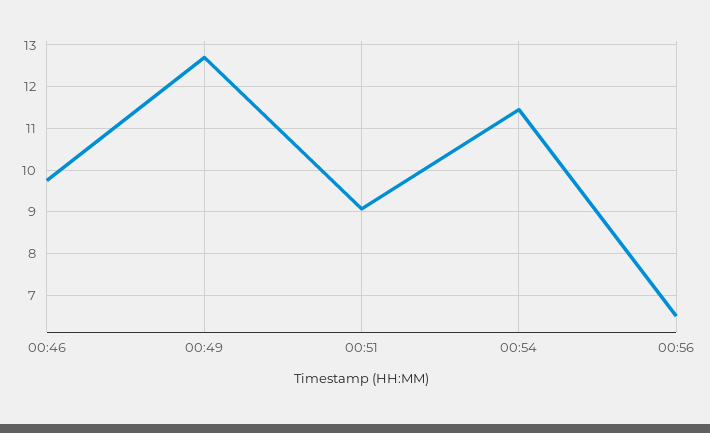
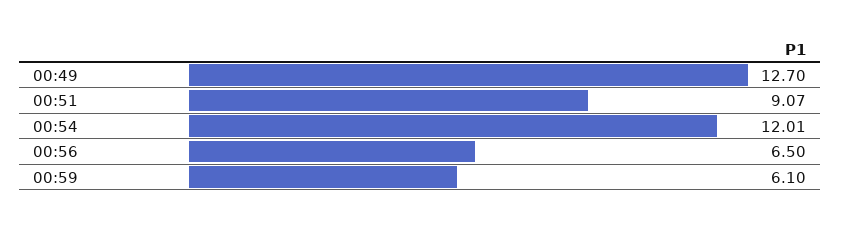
00:46: 9.8 -> none
00:54: 11.4 -> 12.01
00:59: none -> 6.1

